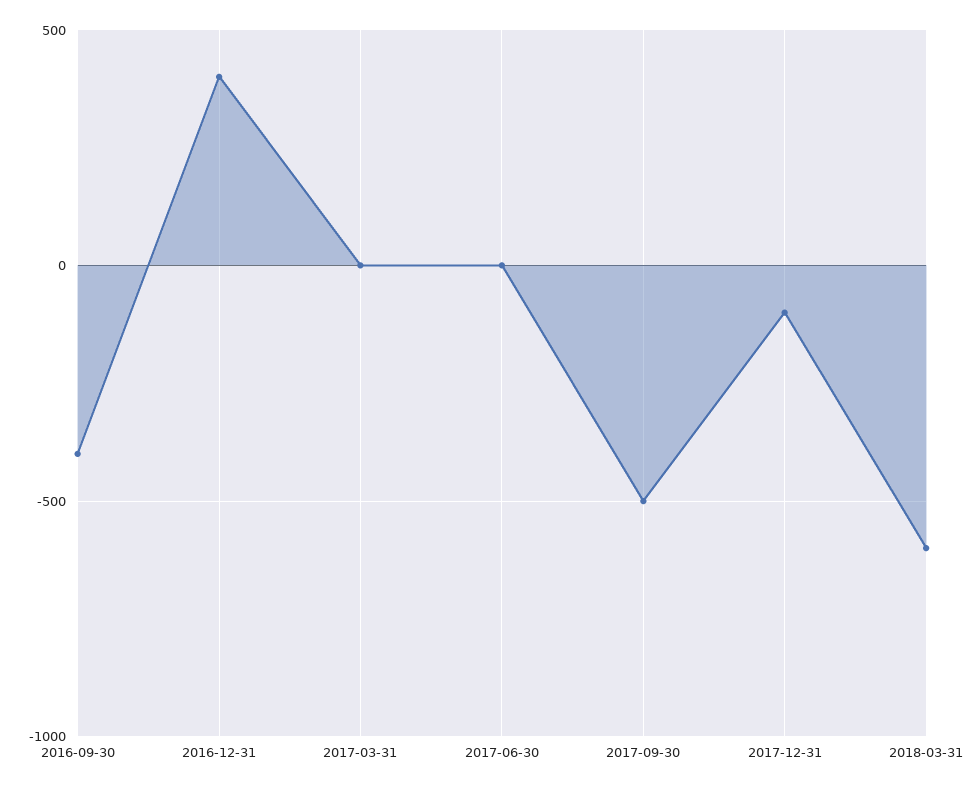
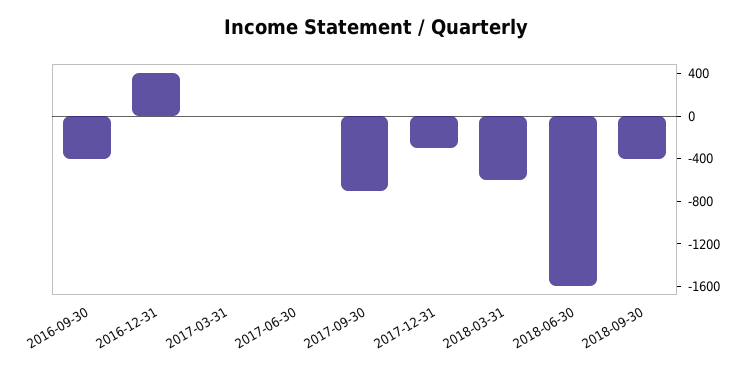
2017-09-30: -500 -> -700
2017-12-31: -100 -> -300
2018-06-30: none -> -1600
2018-09-30: none -> -400

